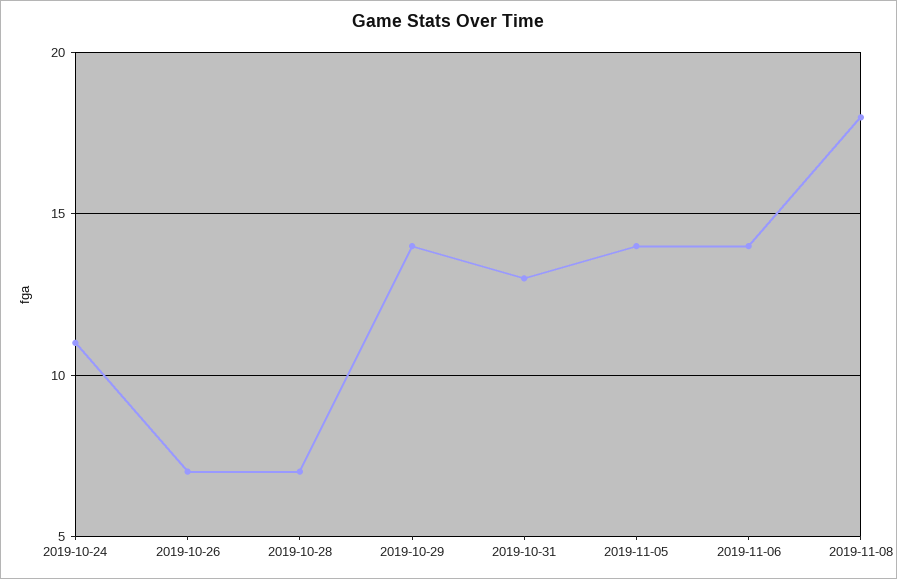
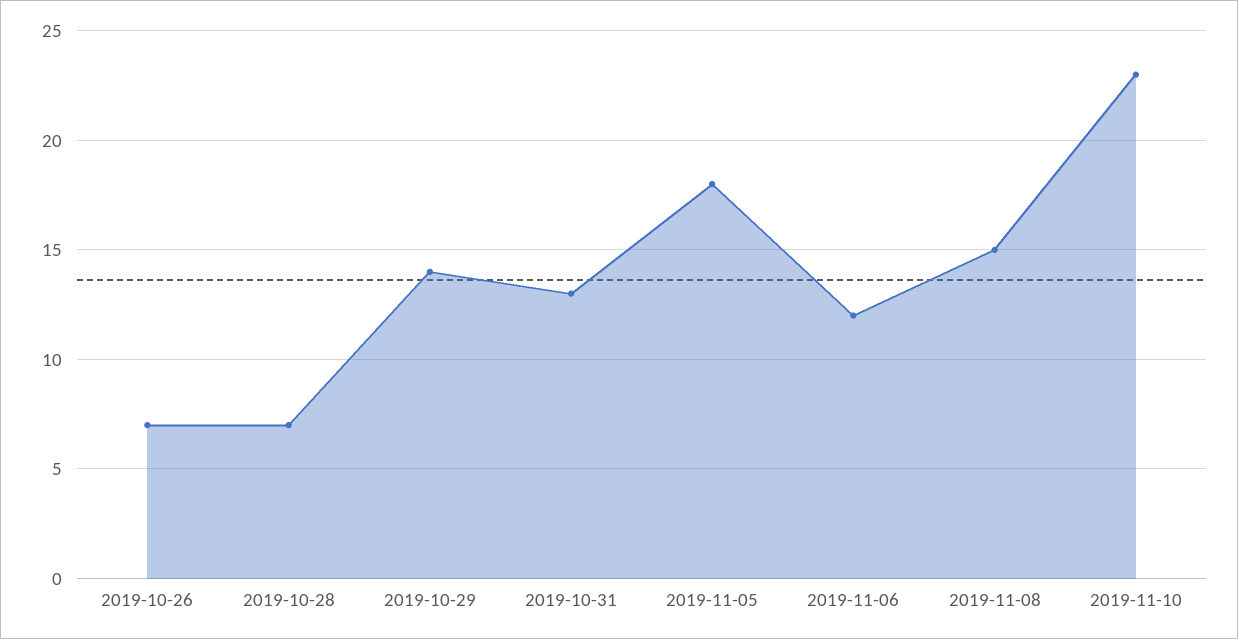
2019-10-24: 11 -> none
2019-11-05: 14 -> 18
2019-11-06: 14 -> 12
2019-11-08: 18 -> 15
2019-11-10: none -> 23

